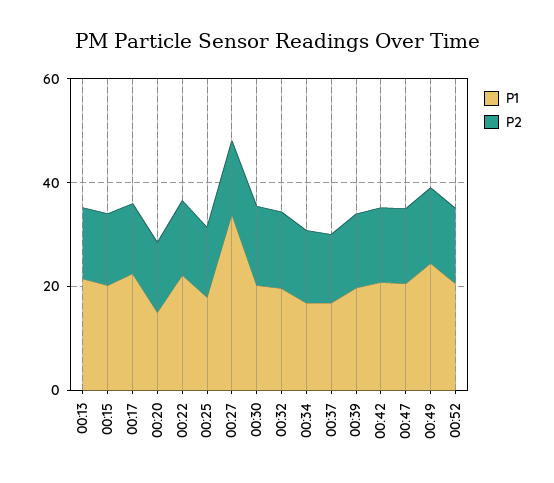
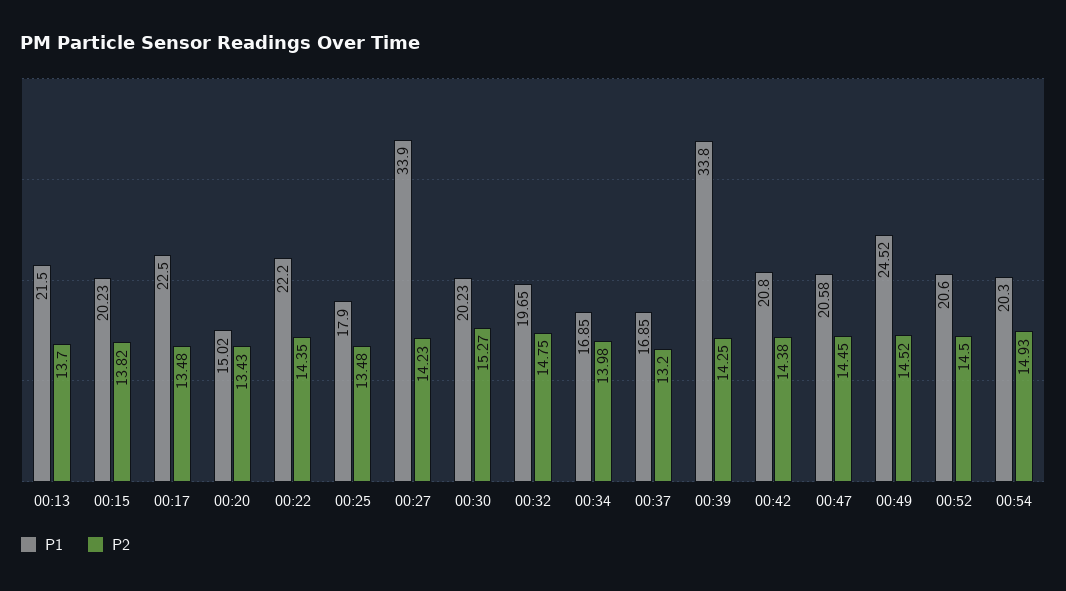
P1, 00:39: 20 -> 33.8
P1, 00:54: none -> 20.3
P2, 00:54: none -> 14.93

